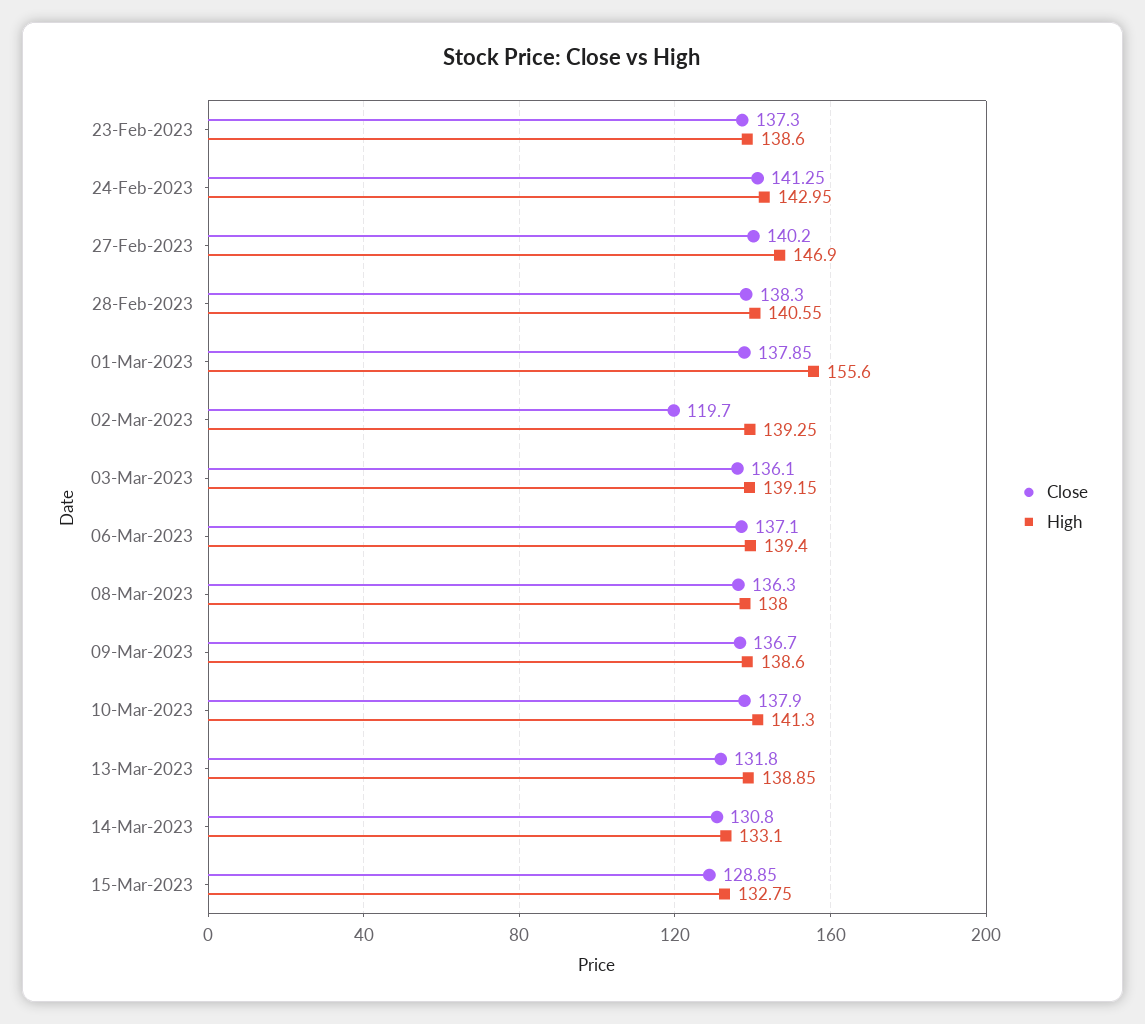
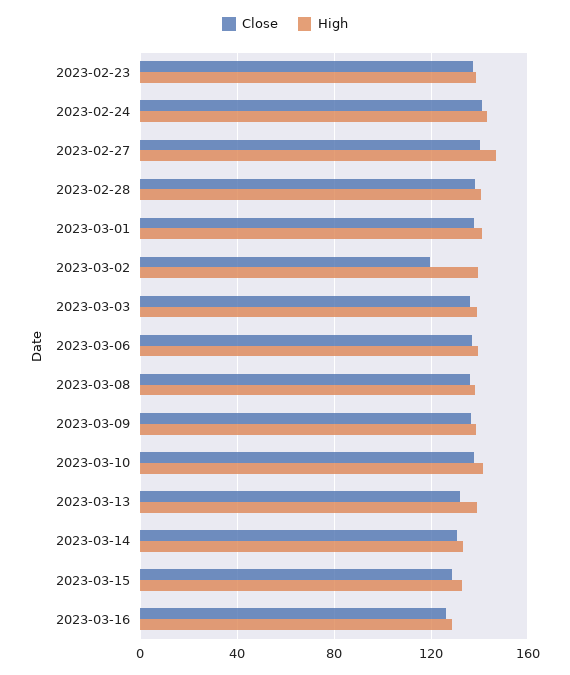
High, 01-Mar-2023: 155.6 -> 140
Close, 2023-03-16: none -> 125
High, 2023-03-16: none -> 130

